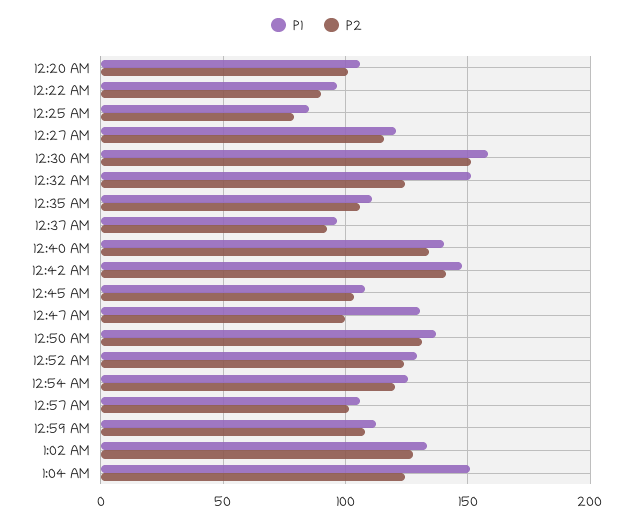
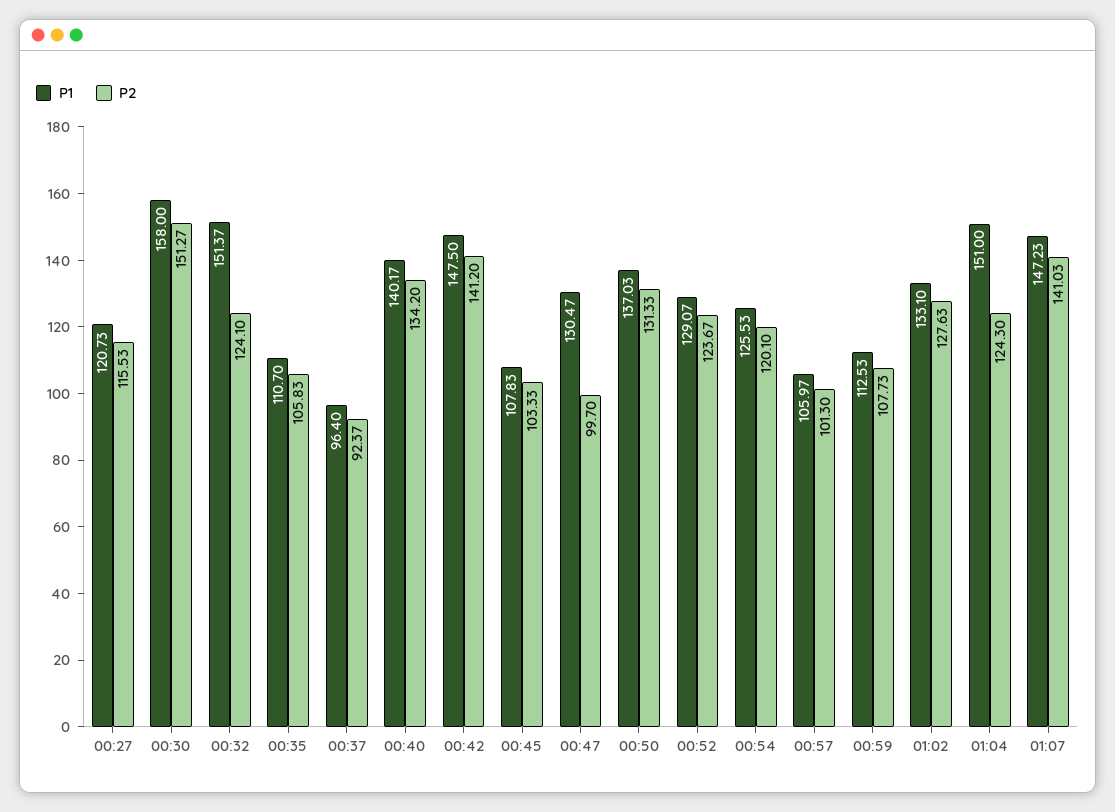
P1, 12:20 AM: 105 -> none
P2, 12:20 AM: 100 -> none
P1, 12:22 AM: 95 -> none
P2, 12:22 AM: 90 -> none
P1, 12:25 AM: 85 -> none
P2, 12:25 AM: 80 -> none
P1, 01:07: none -> 147.23
P2, 01:07: none -> 141.03

